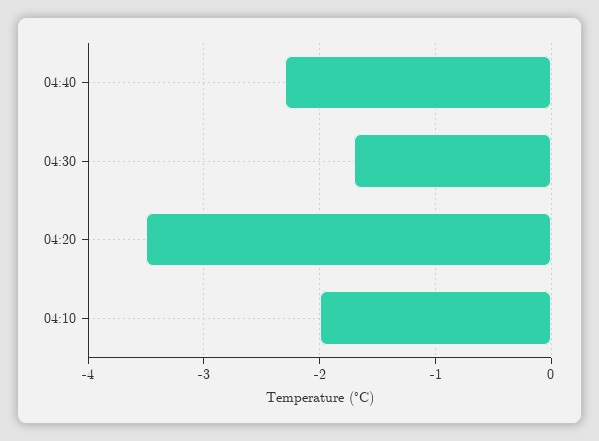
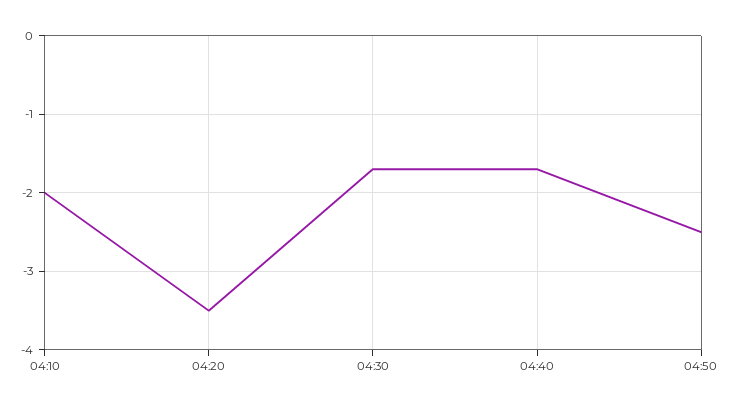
04:40: -2.3 -> -1.7
04:50: none -> -2.5

